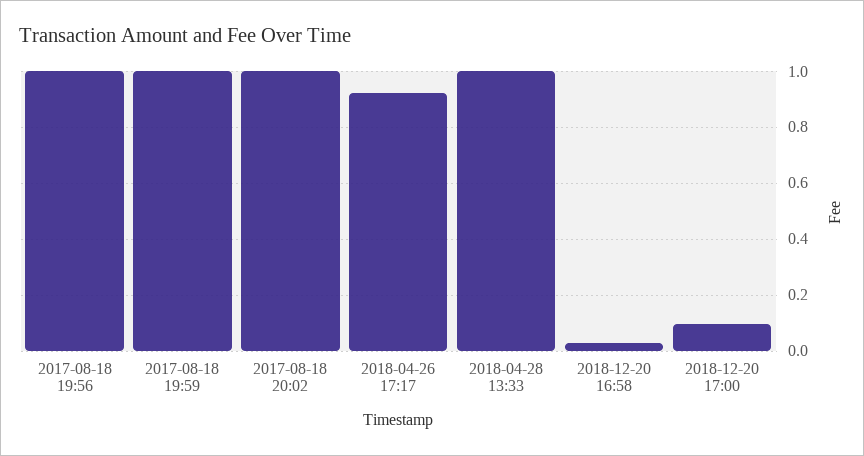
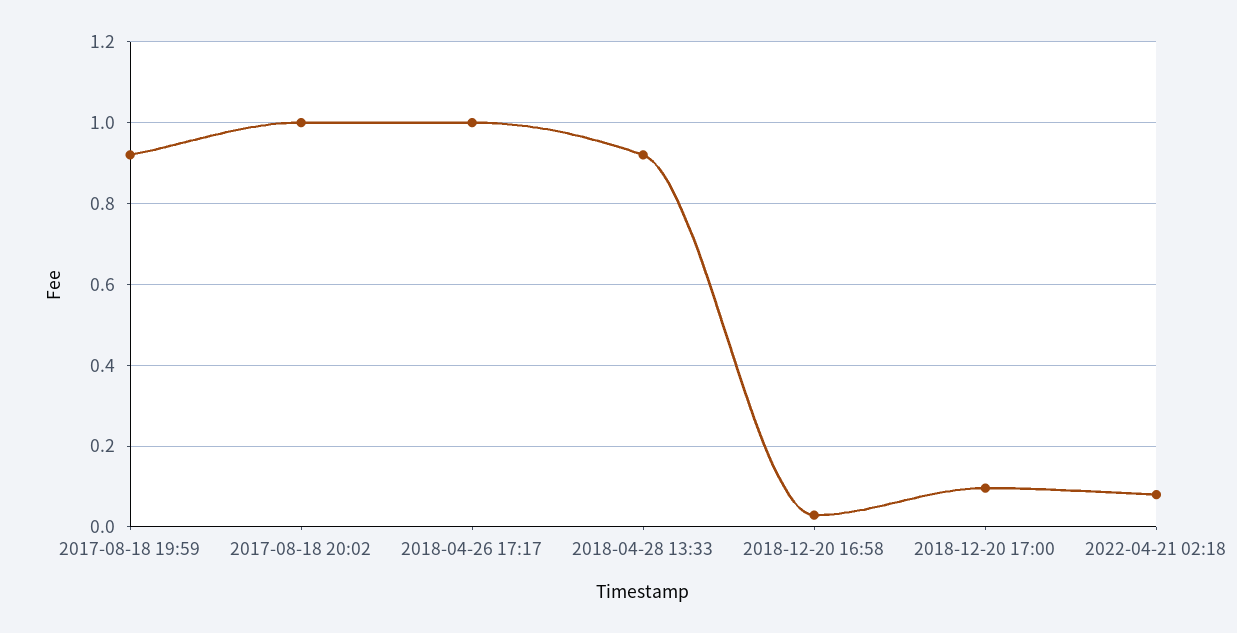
2017-08-18 19:56: 1 -> none
2017-08-18 19:59: 1 -> 0.92
2018-04-26 17:17: 0.925 -> 1
2018-04-28 13:33: 1 -> 0.92
2022-04-21 02:18: none -> 0.08

